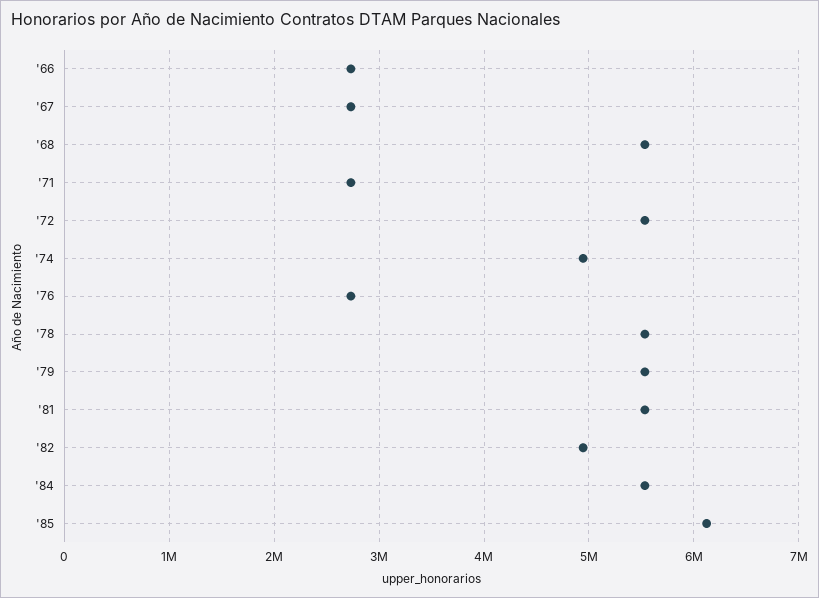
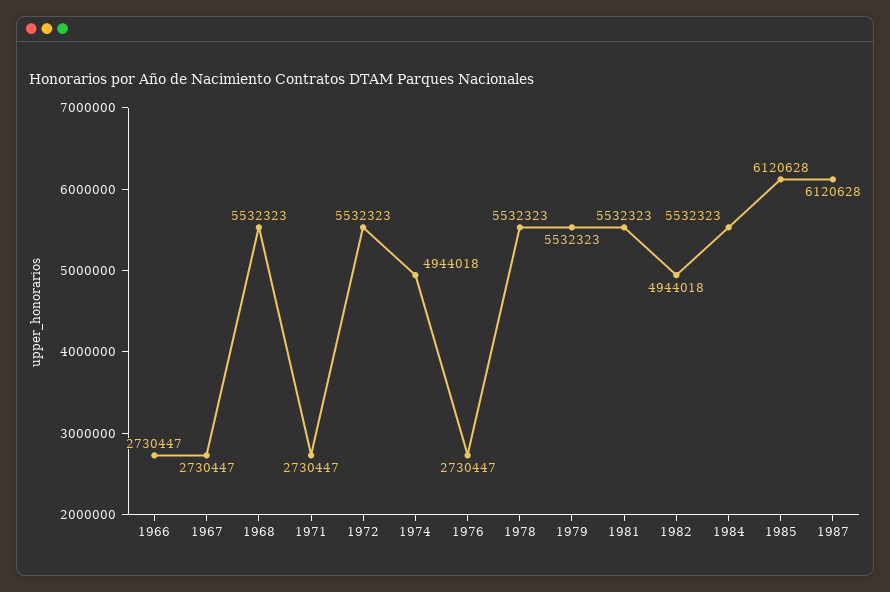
1987: none -> 6120628

